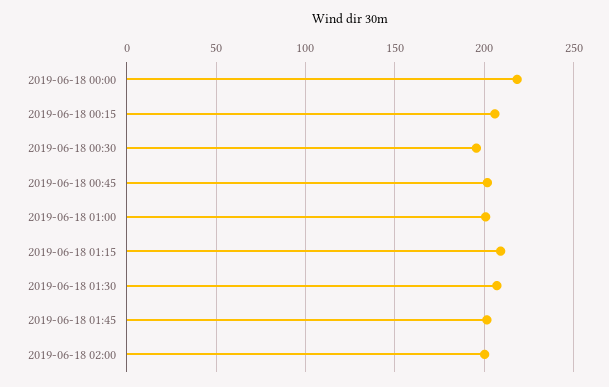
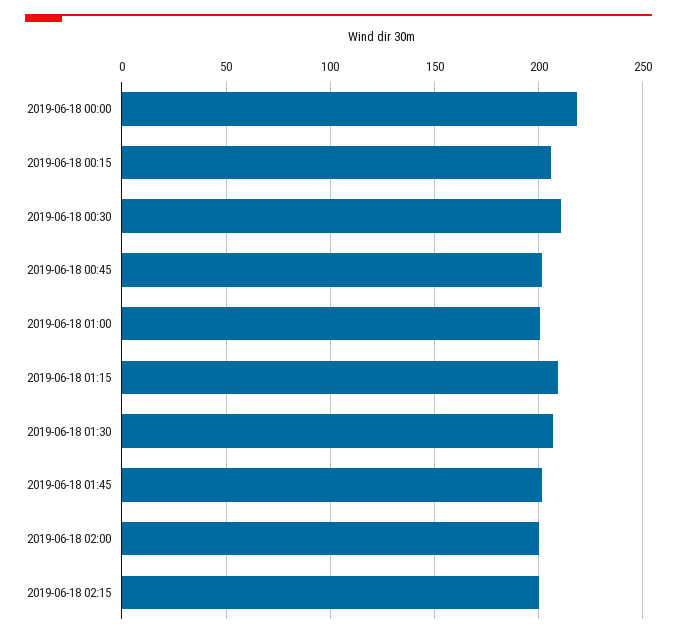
2019-06-18 00:30: 195 -> 210
2019-06-18 02:15: none -> 200

